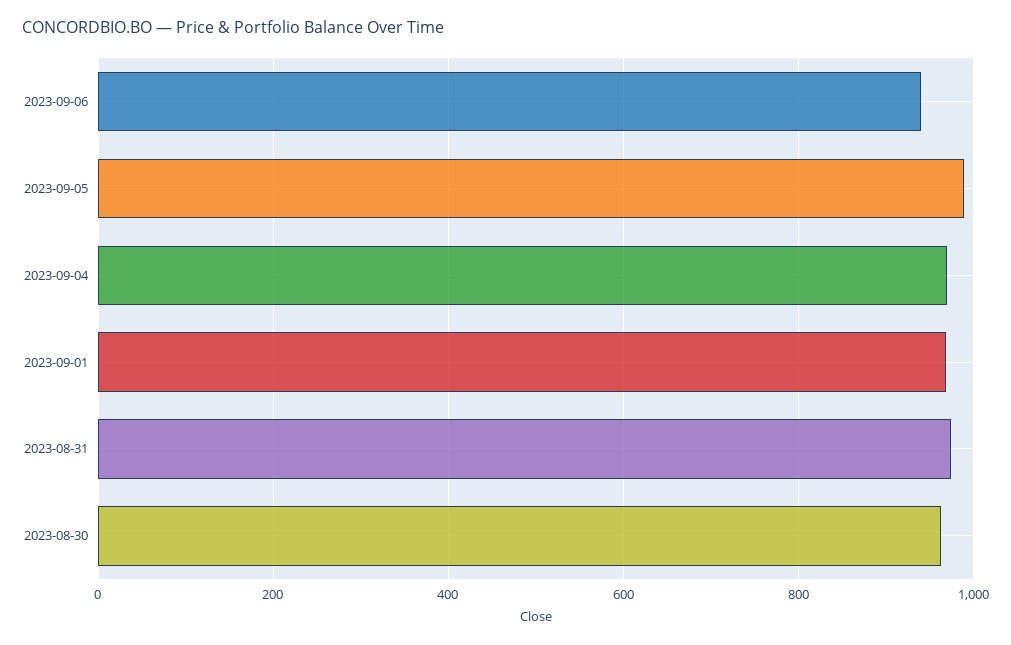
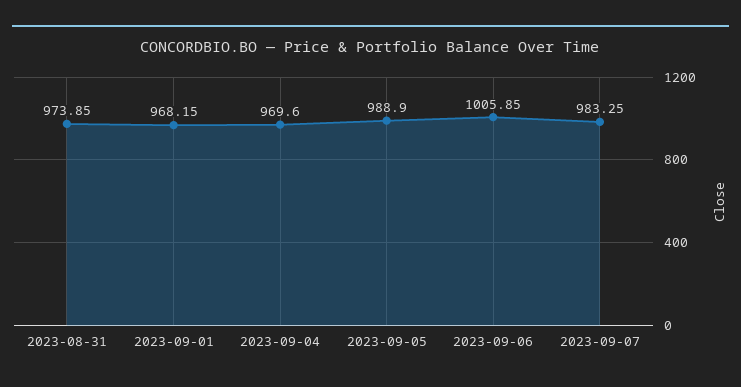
2023-09-06: 940 -> 1005.85
2023-08-30: 960 -> none
2023-09-07: none -> 983.25

